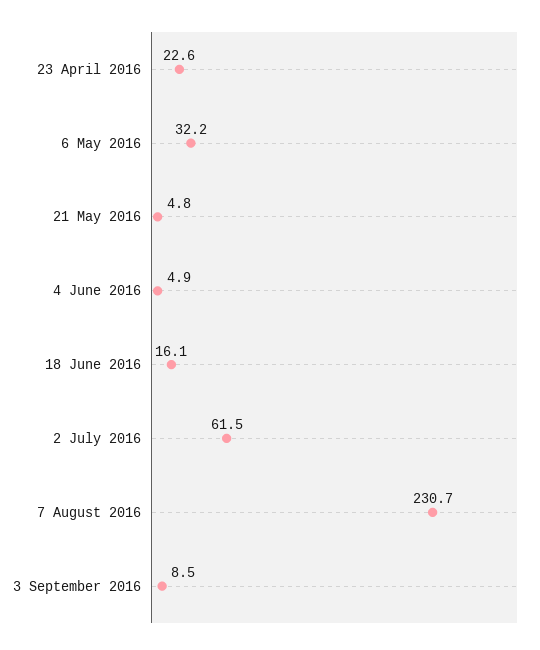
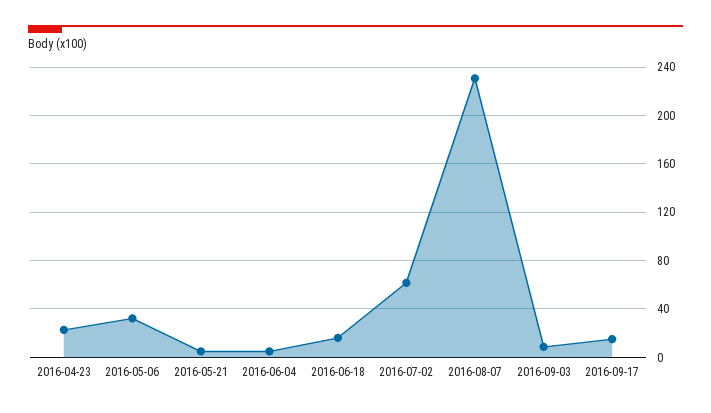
2016-09-17: none -> 15

